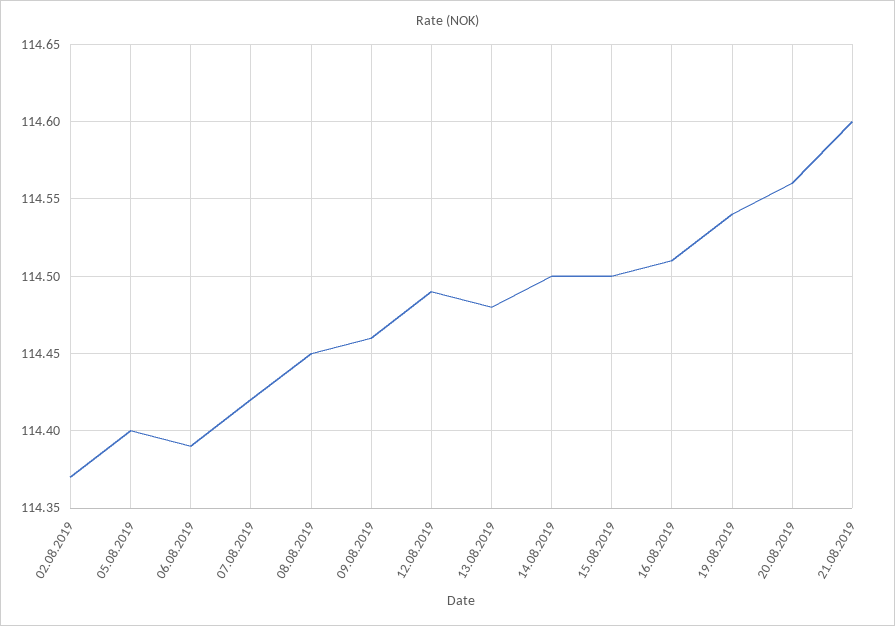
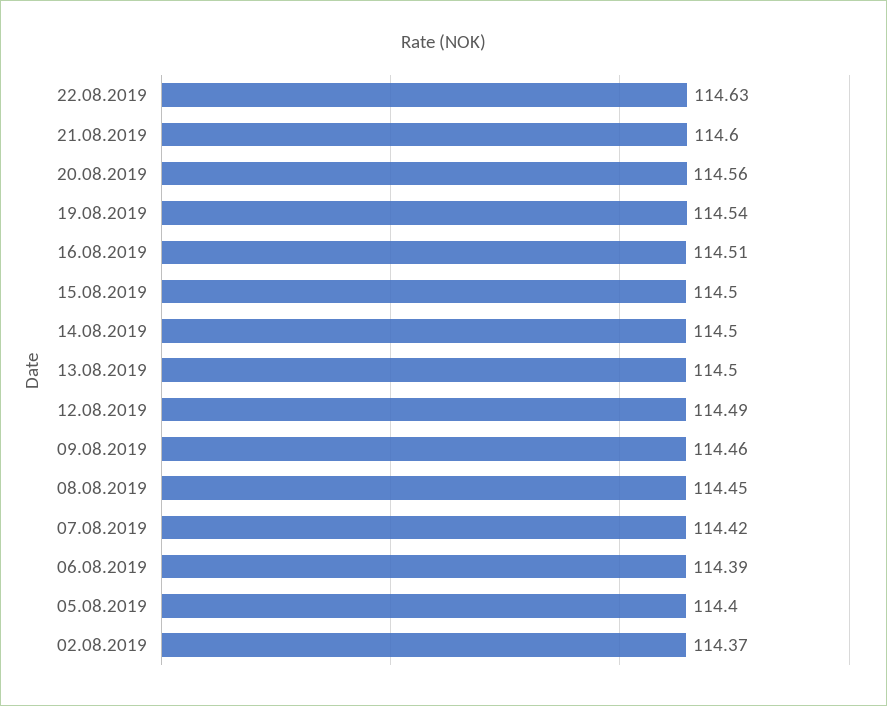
13.08.2019: 114.48 -> 114.5
22.08.2019: none -> 114.63

